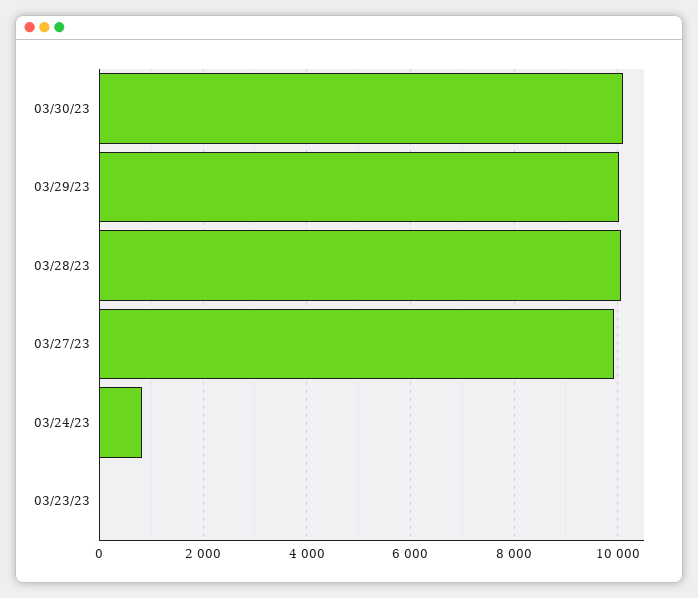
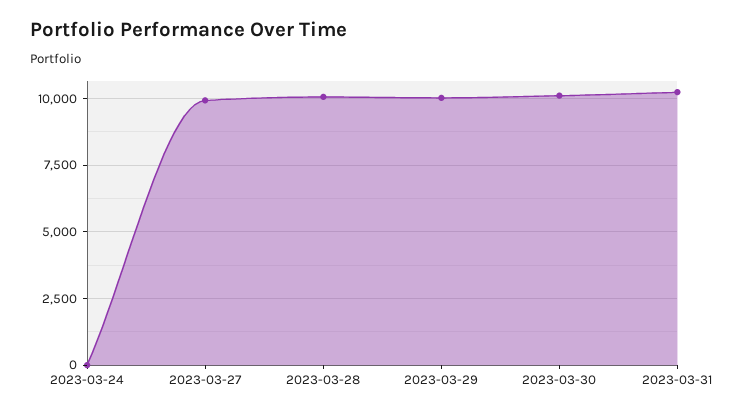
03/24/23: 800 -> 0
03/23/23: 0 -> none
2023-03-31: none -> 10250

